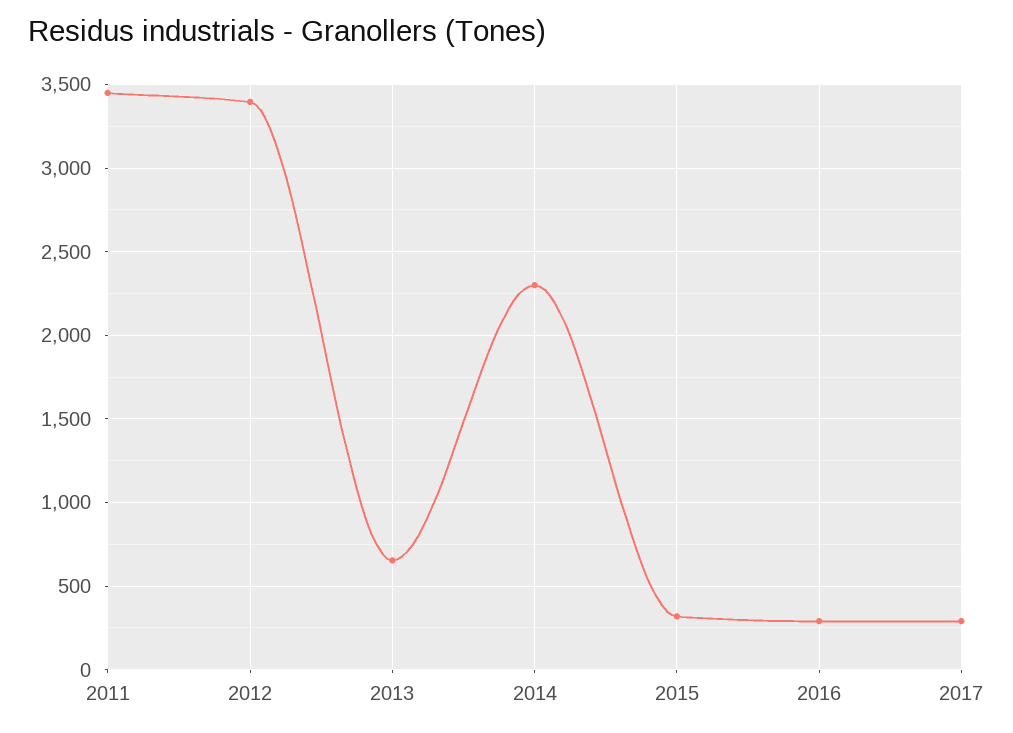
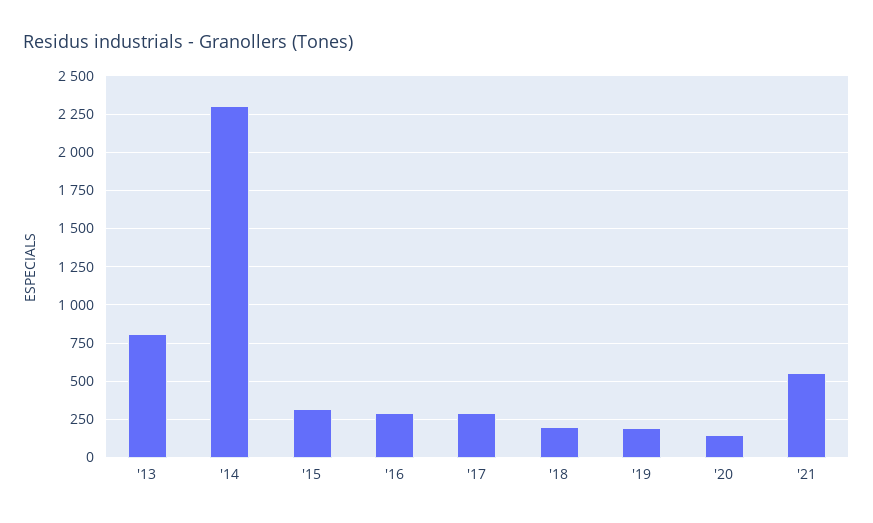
2011: 3450 -> none
2012: 3400 -> none
2013: 650 -> 800
'18: none -> 200
'19: none -> 200
'20: none -> 150
'21: none -> 550

